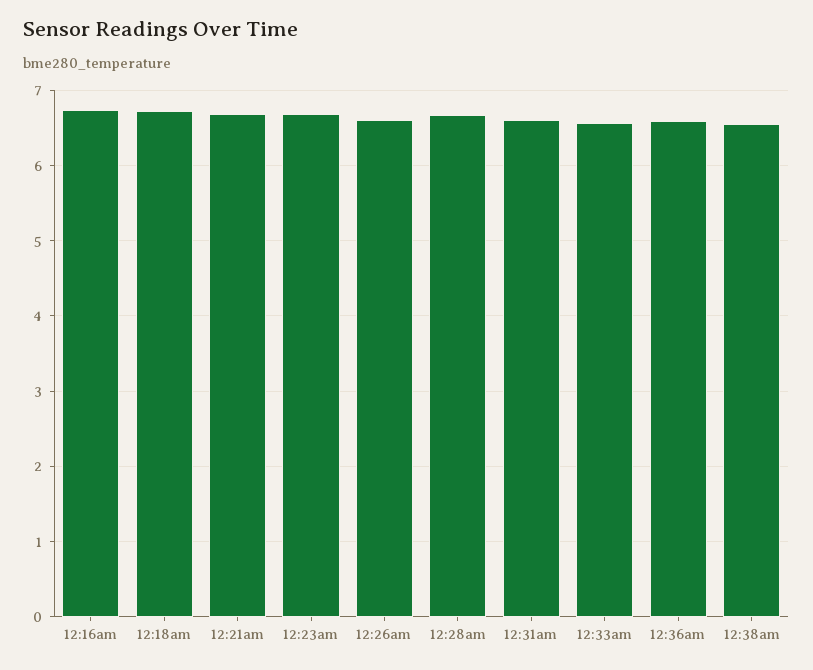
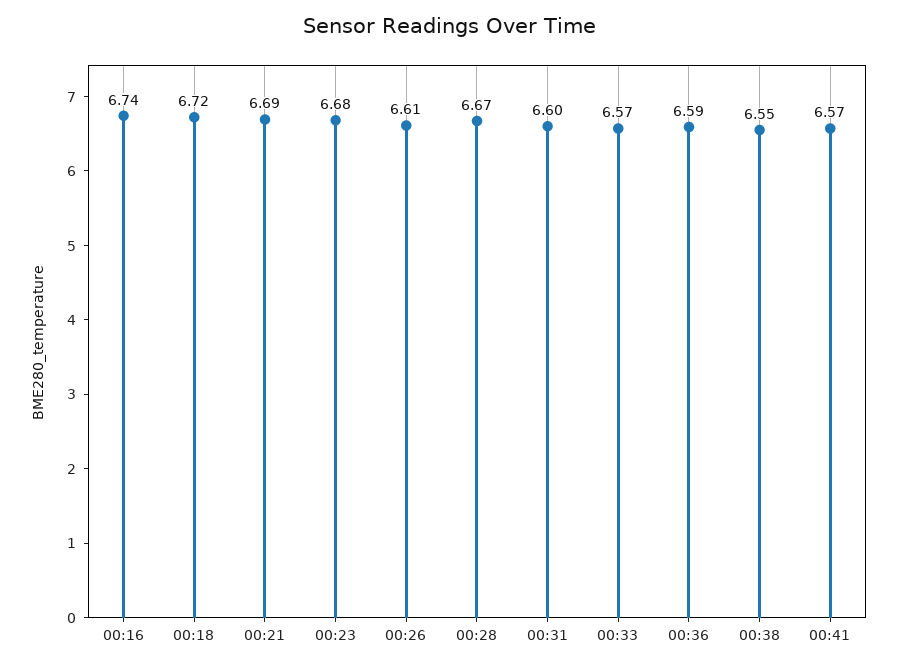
00:41: none -> 6.57

